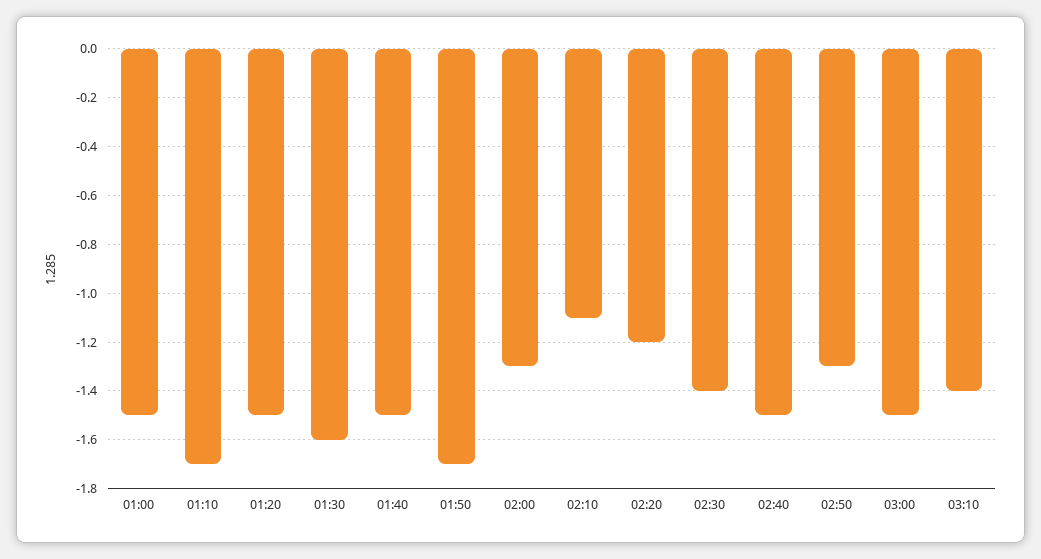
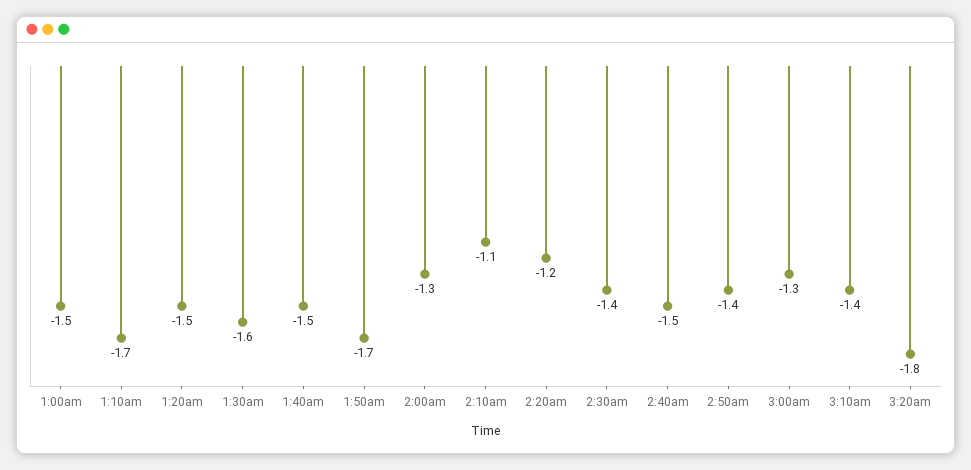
02:50: -1.3 -> -1.4
03:00: -1.5 -> -1.3
3:20am: none -> -1.8

